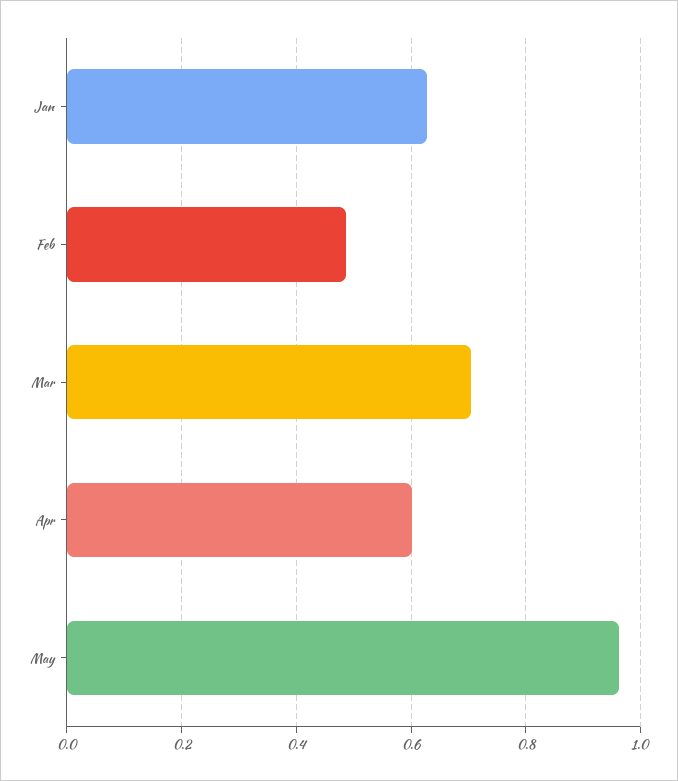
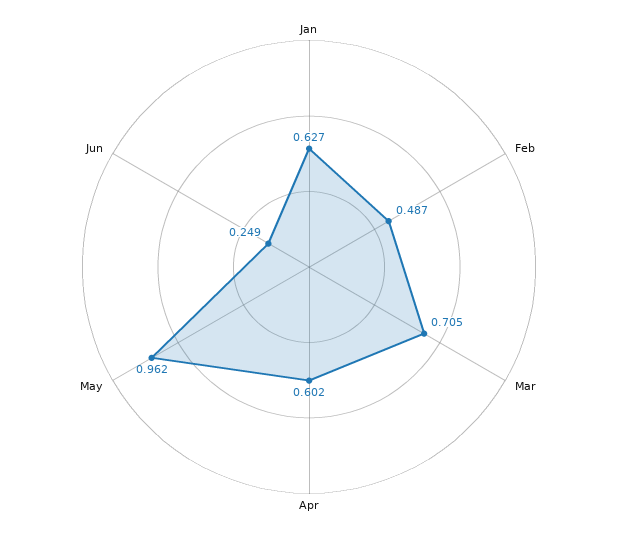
Jun: none -> 0.249

